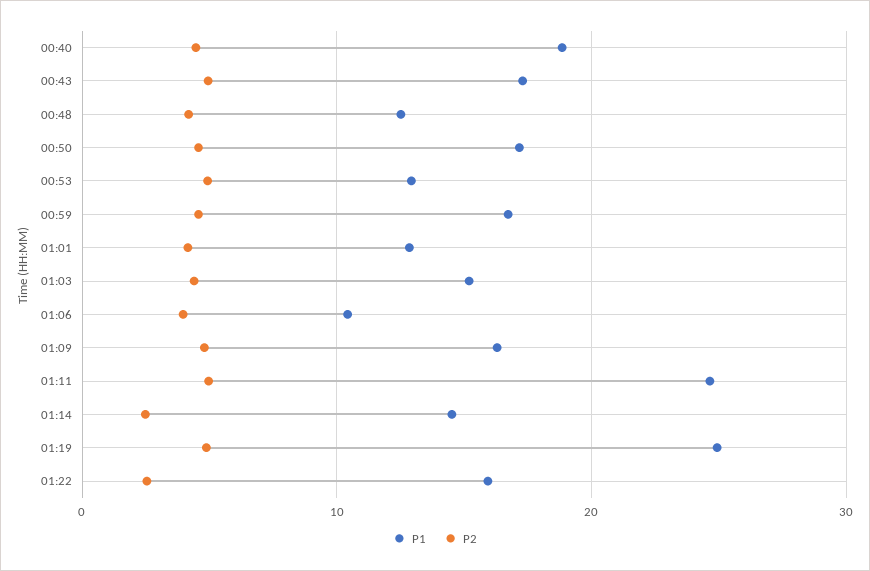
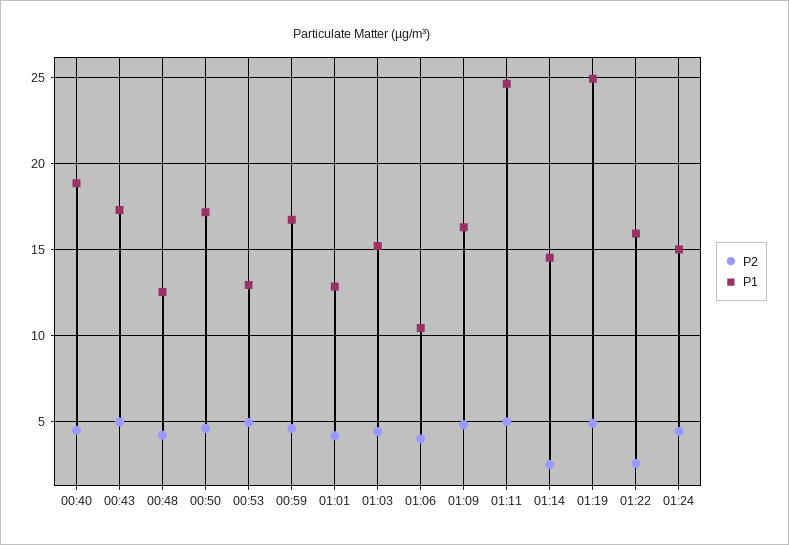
P2, 01:24: none -> 4.5
P1, 01:24: none -> 15

